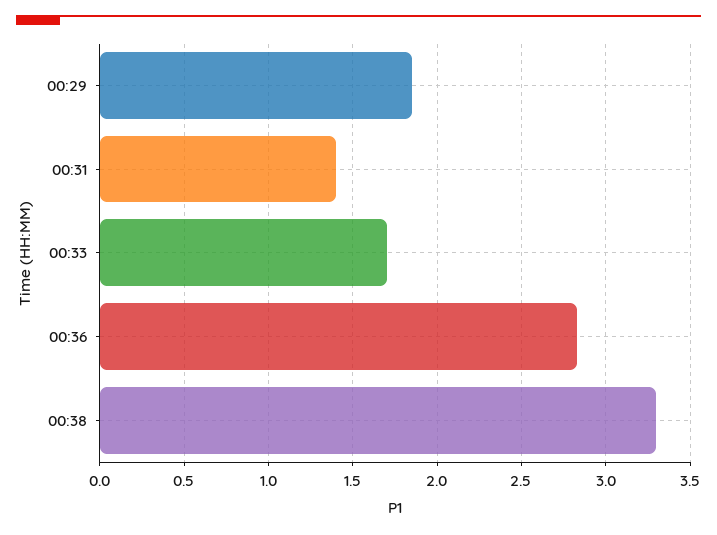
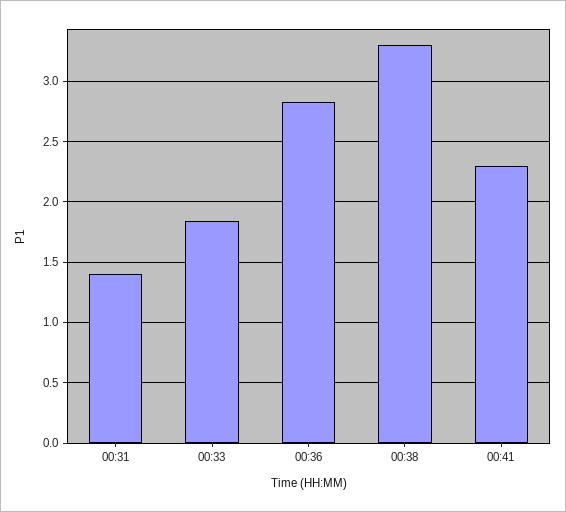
00:29: 1.85 -> none
00:33: 1.7 -> 1.85
00:41: none -> 2.3

